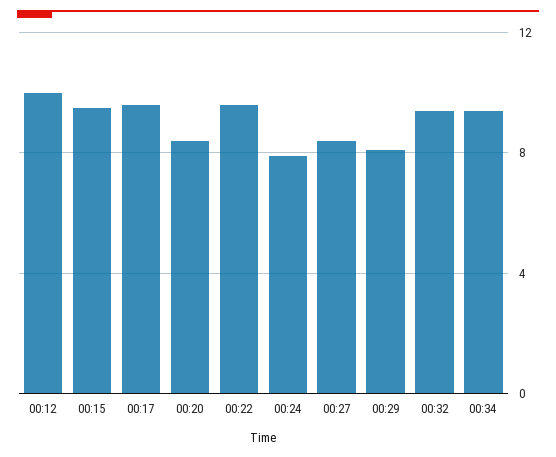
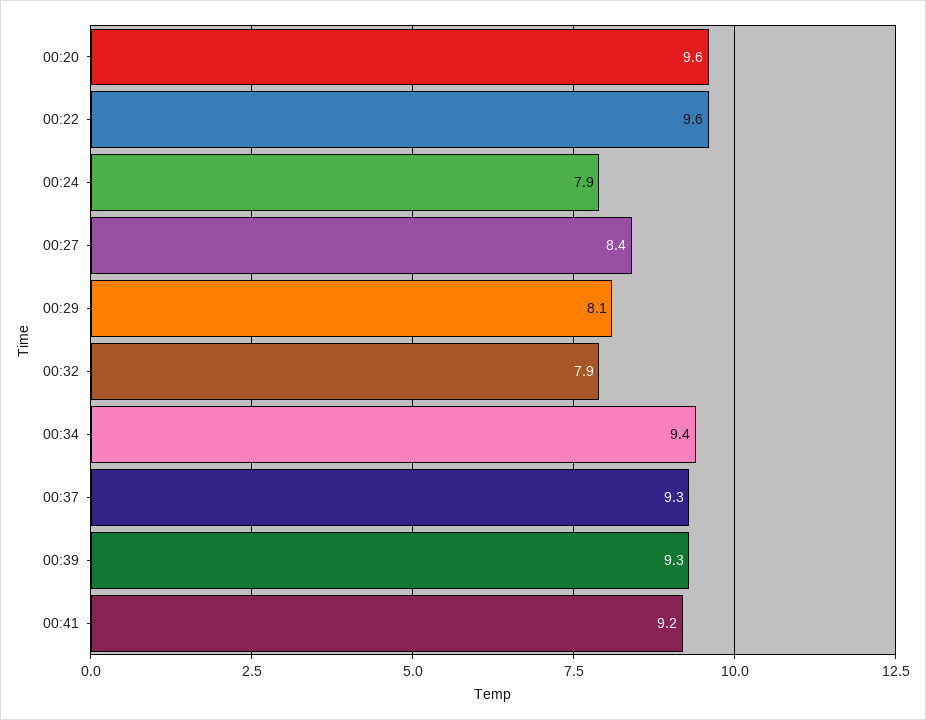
00:12: 10 -> none
00:15: 9.5 -> none
00:17: 9.5 -> none
00:20: 8.5 -> 9.6
00:32: 9.5 -> 7.9
00:37: none -> 9.3
00:39: none -> 9.3
00:41: none -> 9.2

